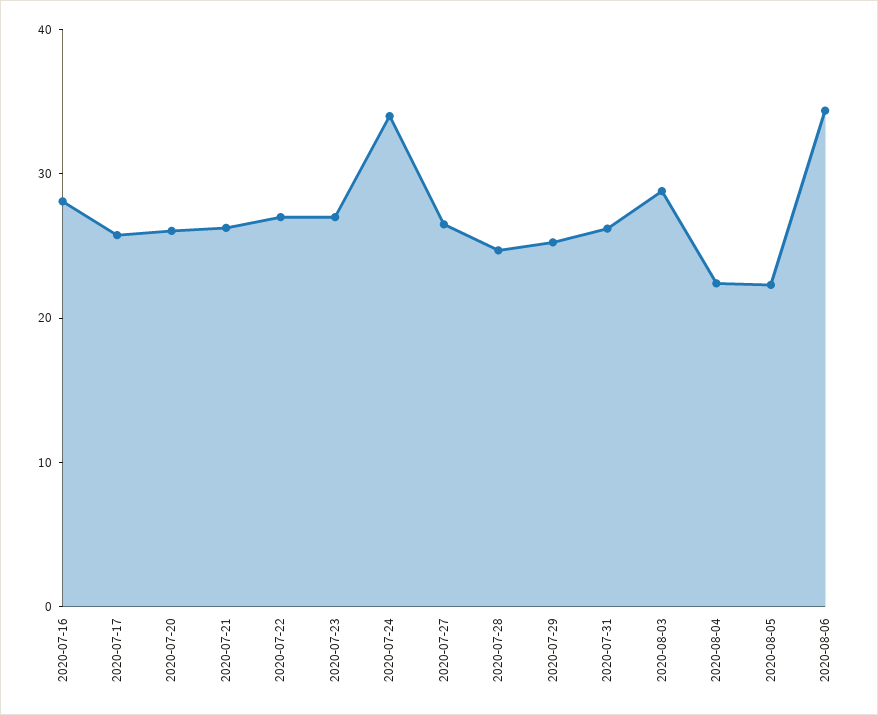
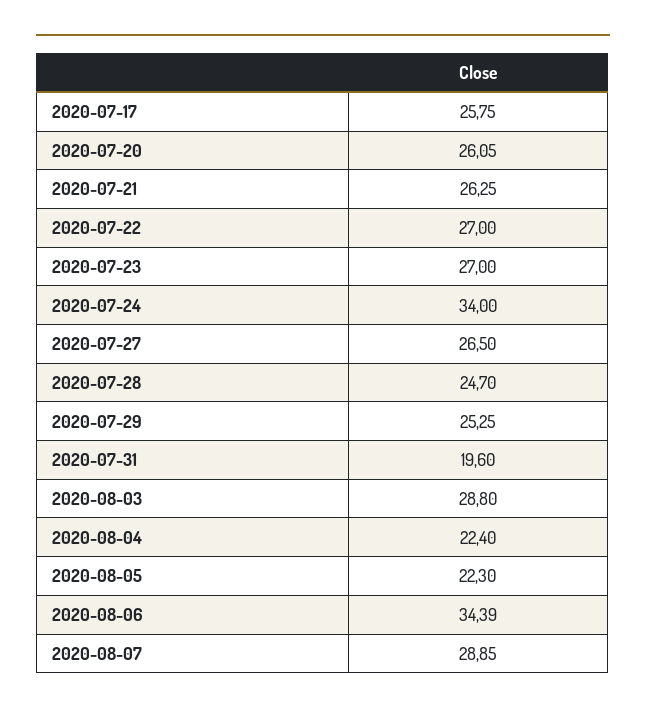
2020-07-16: 28 -> none
2020-07-31: 26 -> 19.6
2020-08-07: none -> 28.85

